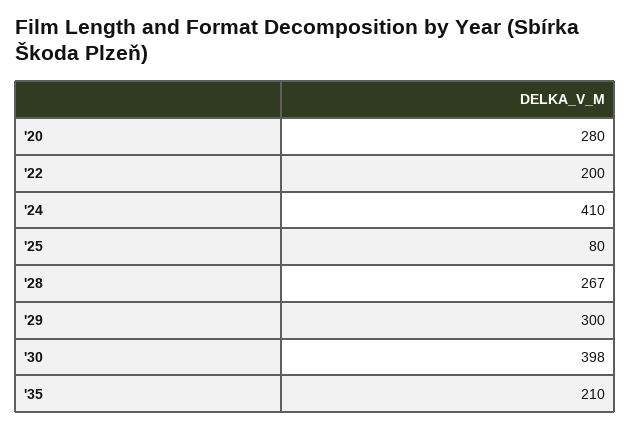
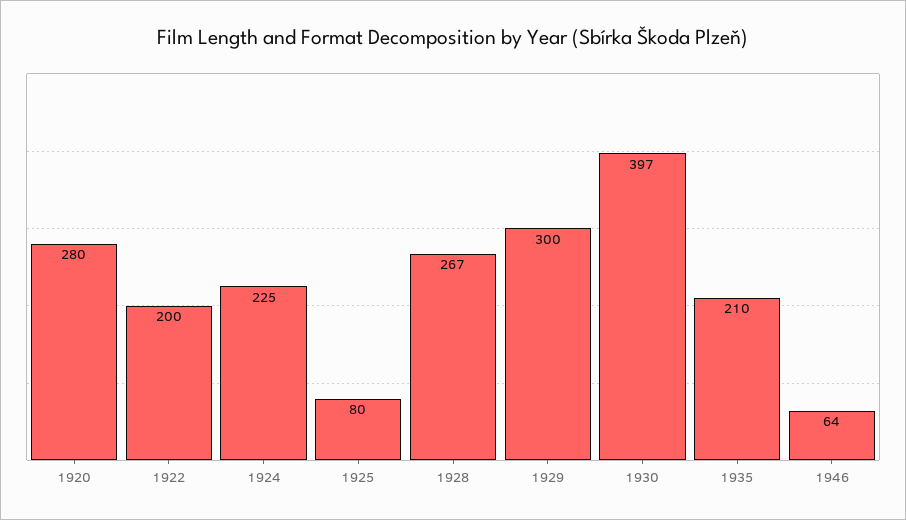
'24: 410 -> 225
'30: 398 -> 397
1946: none -> 64

